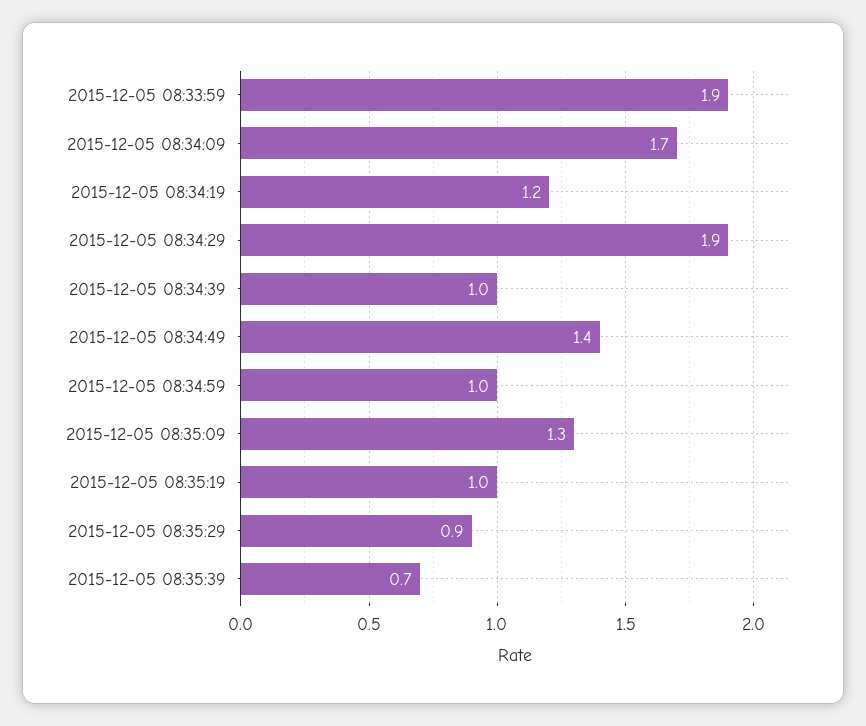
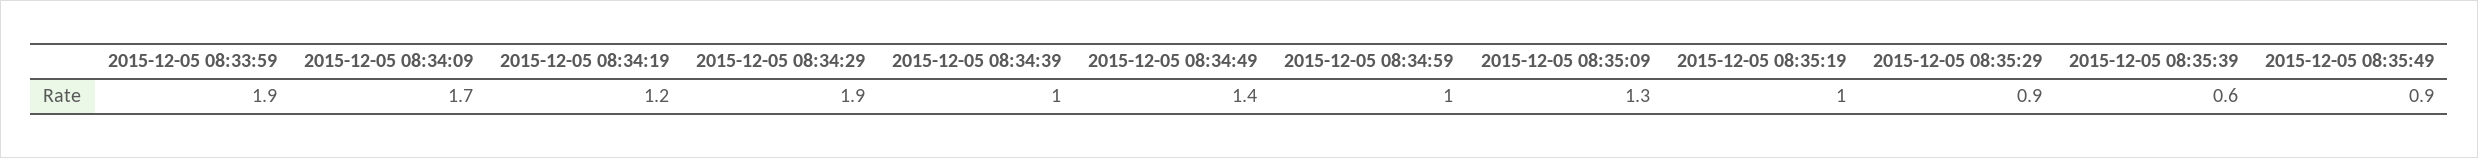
2015-12-05 08:35:39: 0.7 -> 0.6
2015-12-05 08:35:49: none -> 0.9

